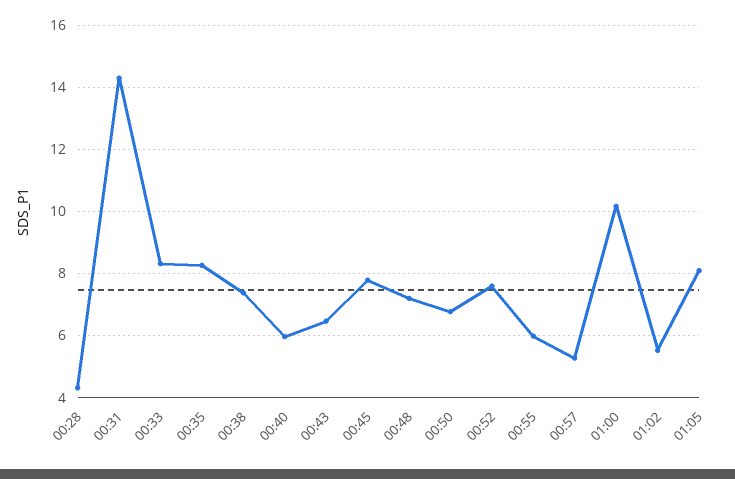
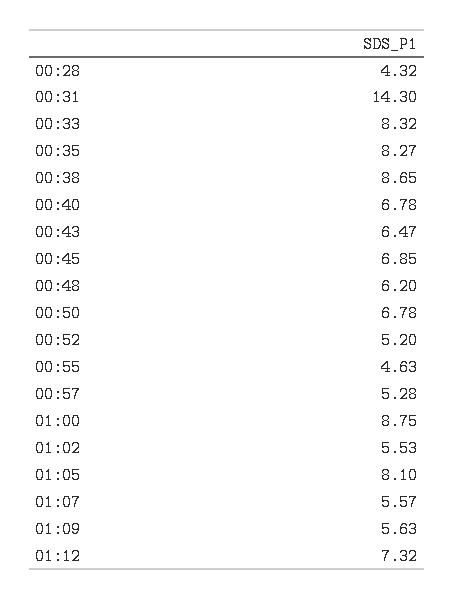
00:38: 7.4 -> 8.65
00:40: 6 -> 6.78
00:45: 7.8 -> 6.85
00:48: 7.2 -> 6.2
00:52: 7.6 -> 5.2
00:55: 6 -> 4.63
01:00: 10.2 -> 8.75
01:07: none -> 5.57
01:09: none -> 5.63
01:12: none -> 7.32

